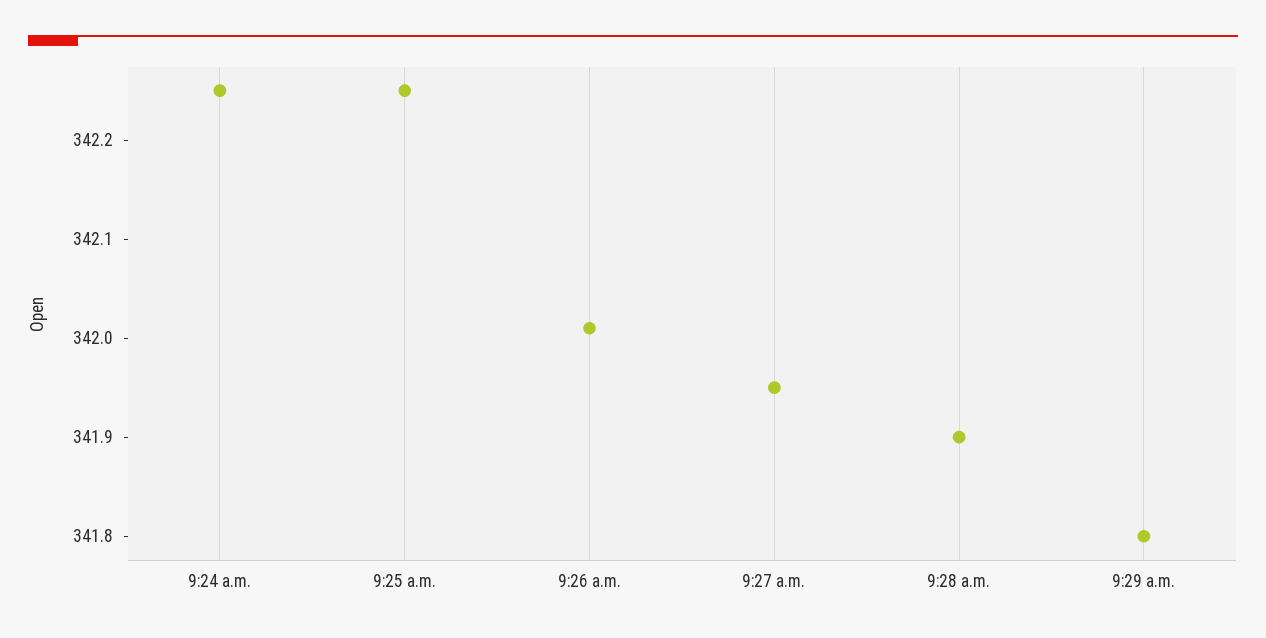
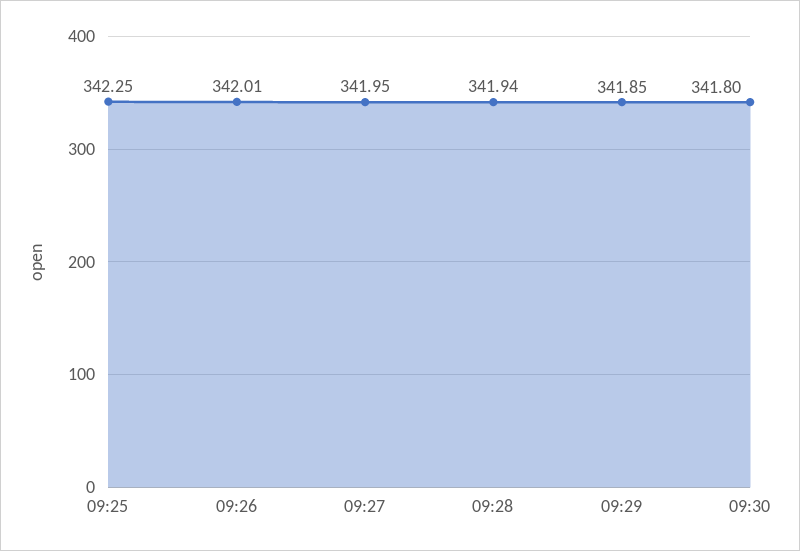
9:24 a.m.: 342.25 -> none
9:28 a.m.: 341.9 -> 341.94
9:29 a.m.: 341.8 -> 341.85
09:30: none -> 341.8

